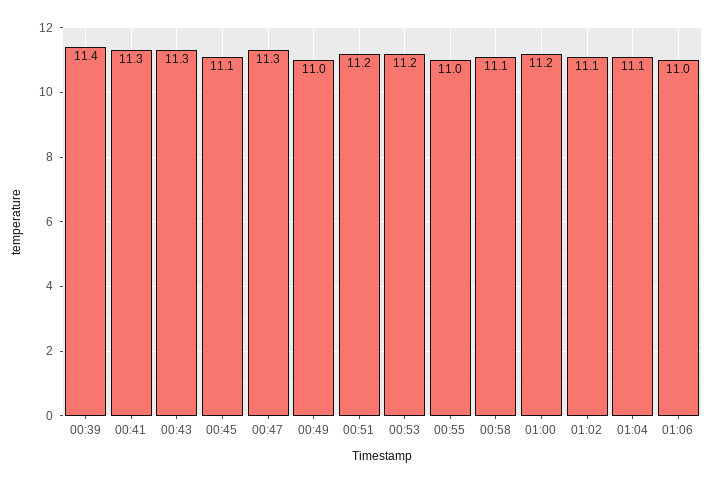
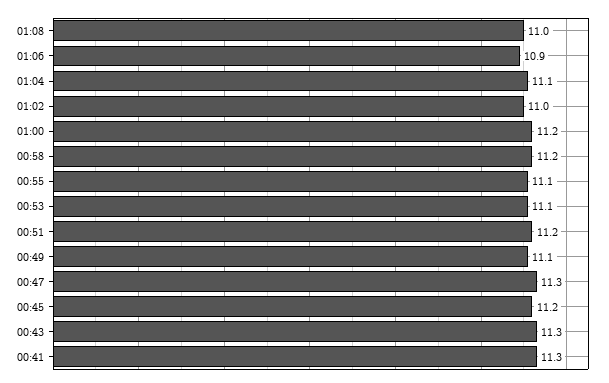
00:39: 11.4 -> none
00:45: 11.1 -> 11.2
00:49: 11 -> 11.1
00:53: 11.2 -> 11.1
00:55: 11 -> 11.1
00:58: 11.1 -> 11.2
01:02: 11.1 -> 11
01:06: 11 -> 10.9
01:08: none -> 11

